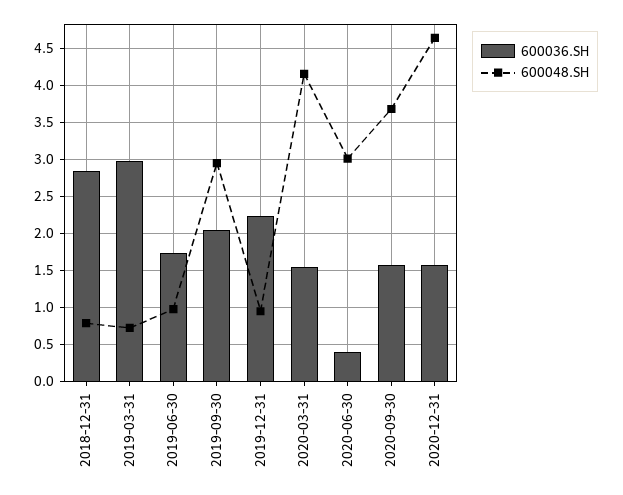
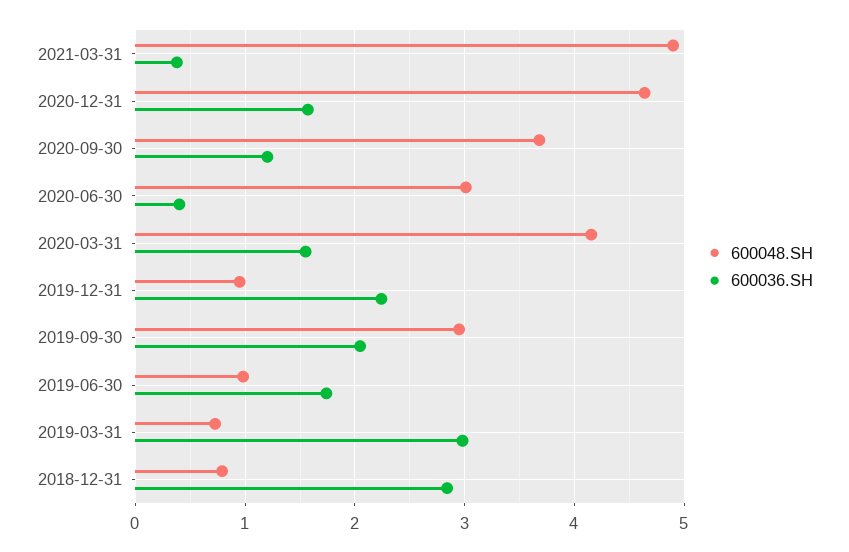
600036.SH, 2020-09-30: 1.6 -> 1.2
600048.SH, 2021-03-31: none -> 4.9
600036.SH, 2021-03-31: none -> 0.4

